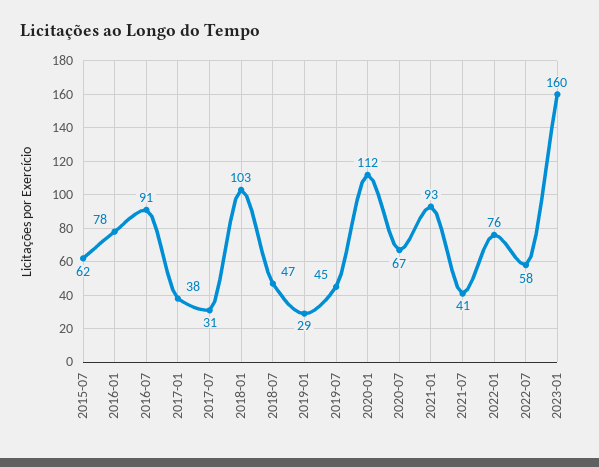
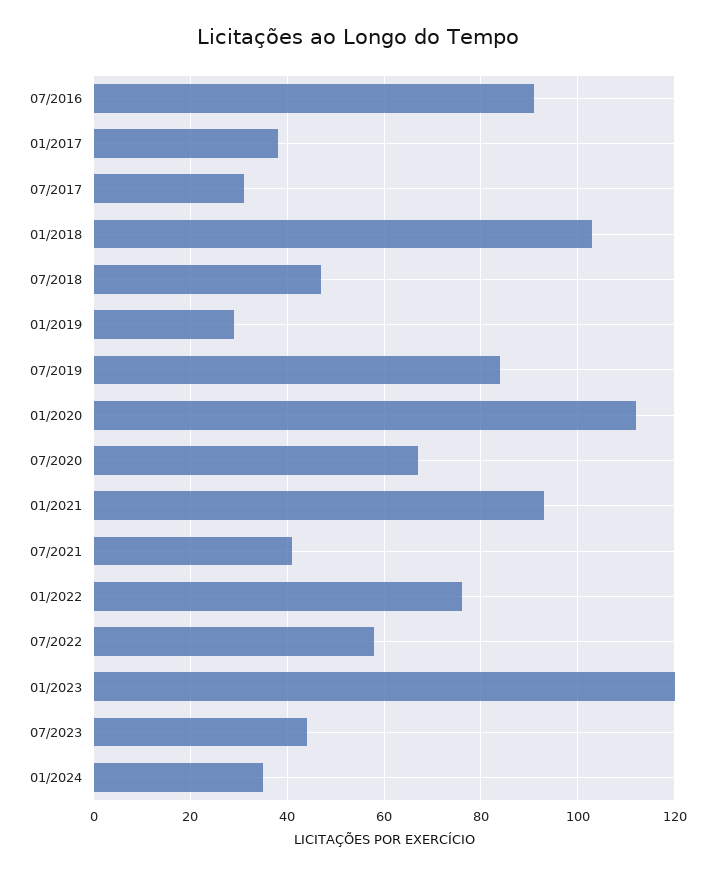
2015-07: 62 -> none
2016-01: 78 -> none
2019-07: 45 -> 85
2023-01: 160 -> 120
07/2023: none -> 45
01/2024: none -> 35

